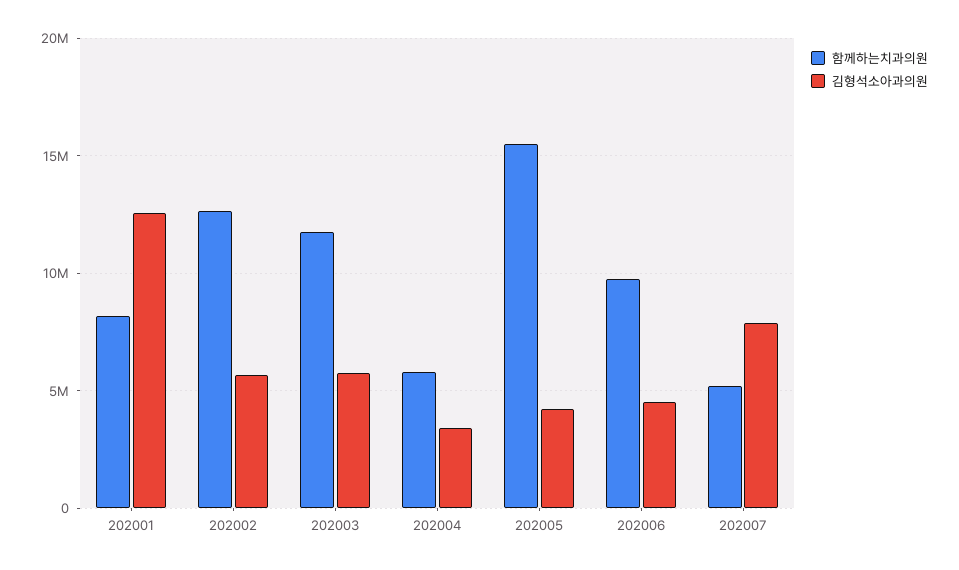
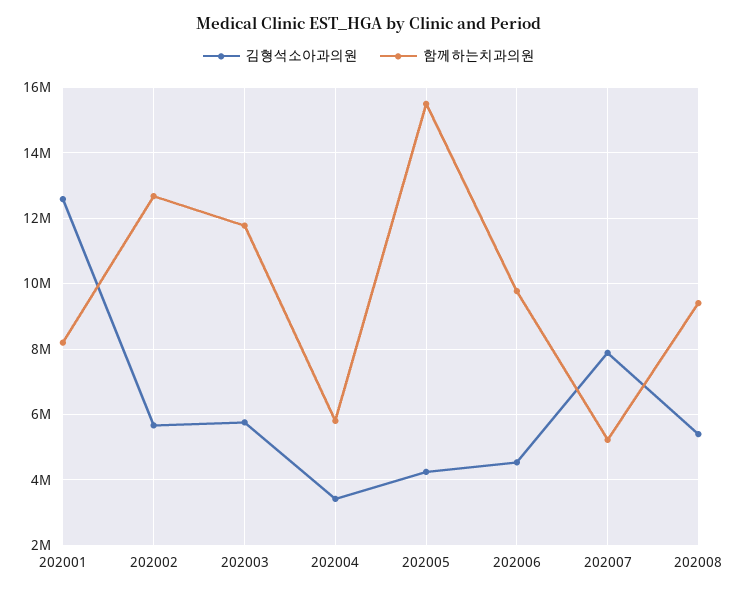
김형석소아과의원, 202008: none -> 5400000
함께하는치과의원, 202008: none -> 9400000

